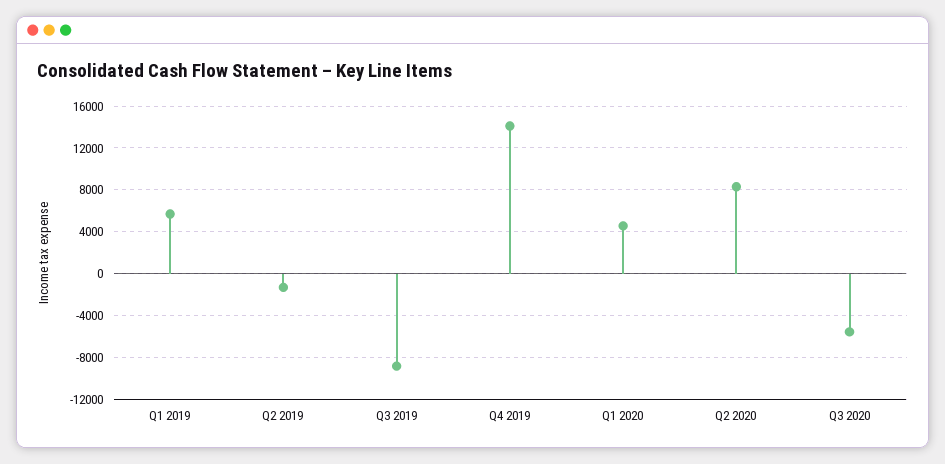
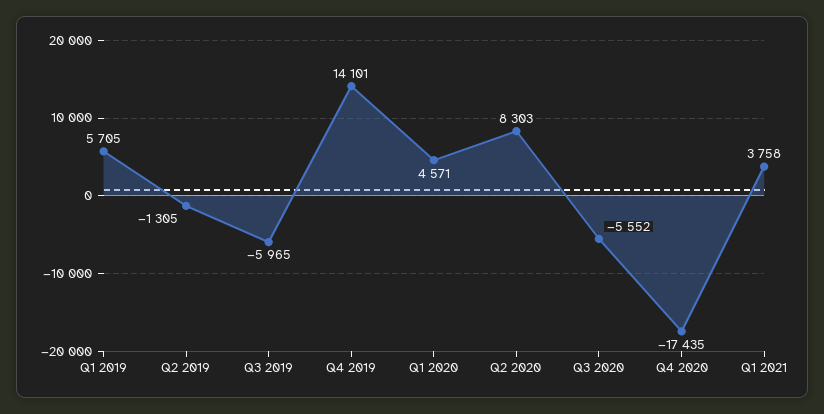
Q3 2019: -9000 -> -5965
Q4 2020: none -> -17435
Q1 2021: none -> 3758

